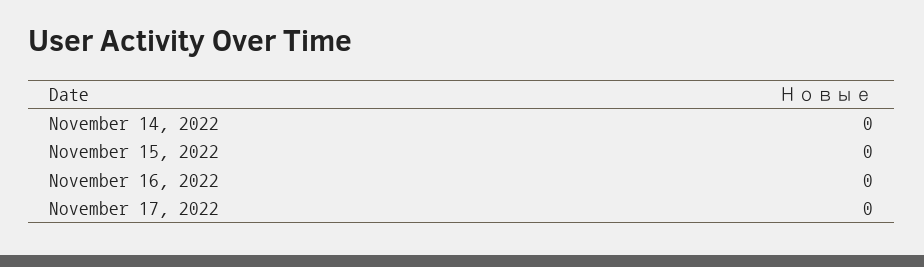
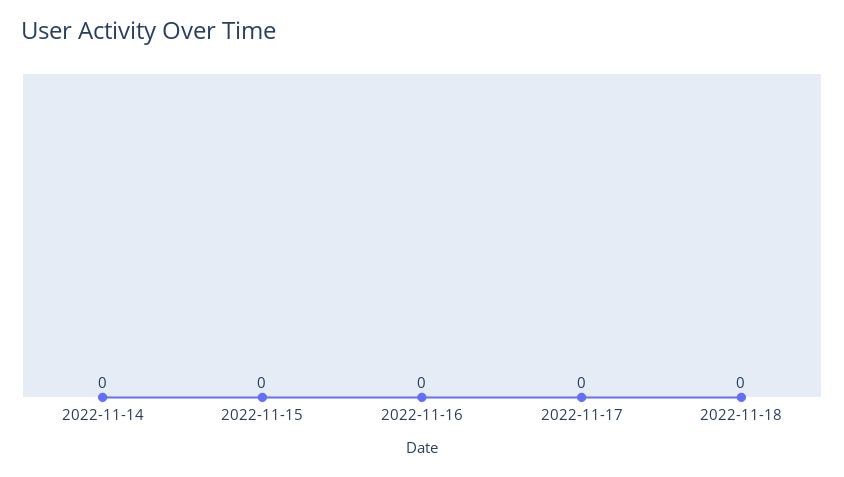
2022-11-18: none -> 0

